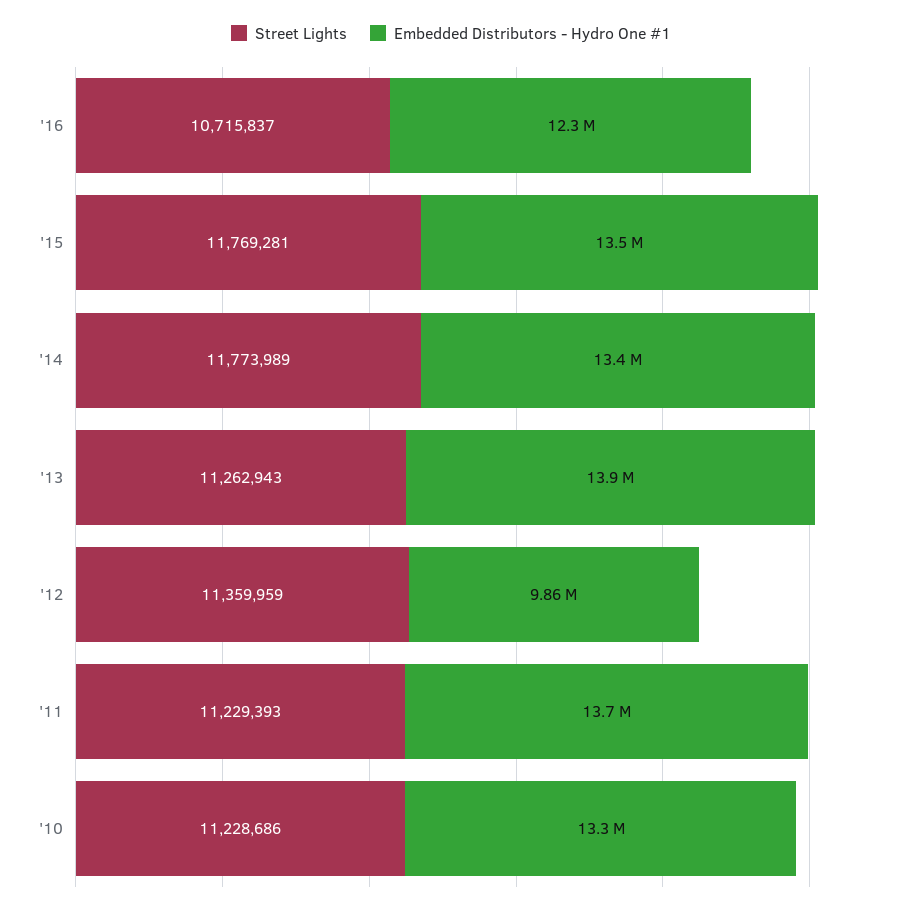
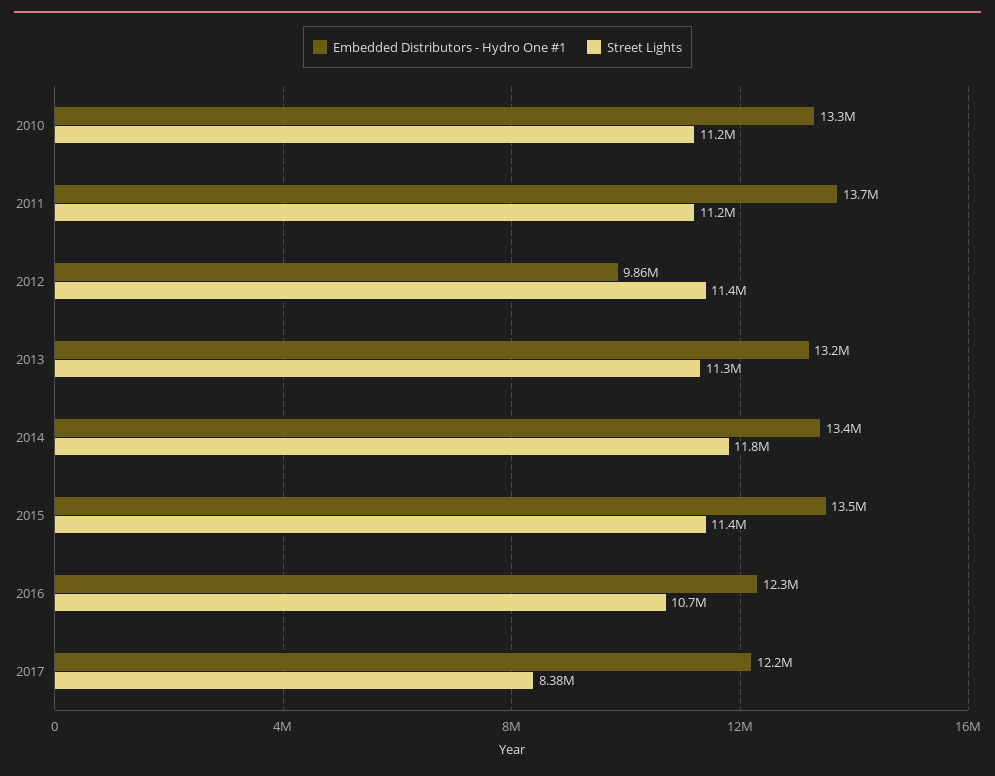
Street Lights, '15: 11769281 -> 11400000
Embedded Distributors - Hydro One #1, '13: 13900000 -> 13200000
Embedded Distributors - Hydro One #1, 2017: none -> 12200000
Street Lights, 2017: none -> 8380000

